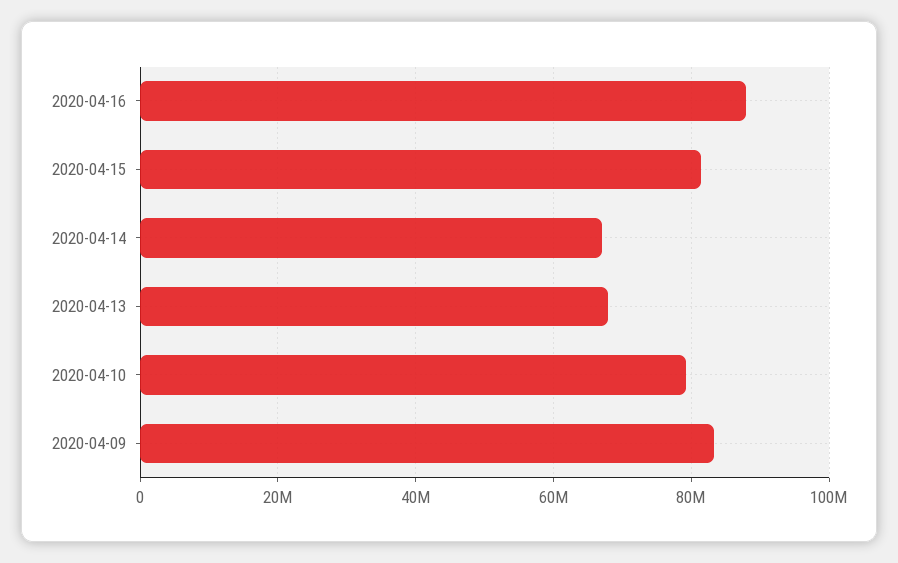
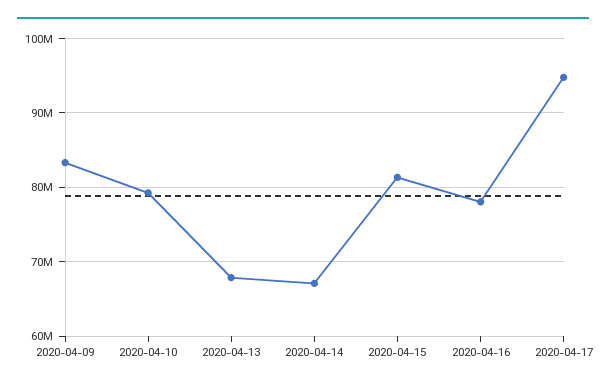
2020-04-16: 88000000 -> 78000000
2020-04-17: none -> 95000000

